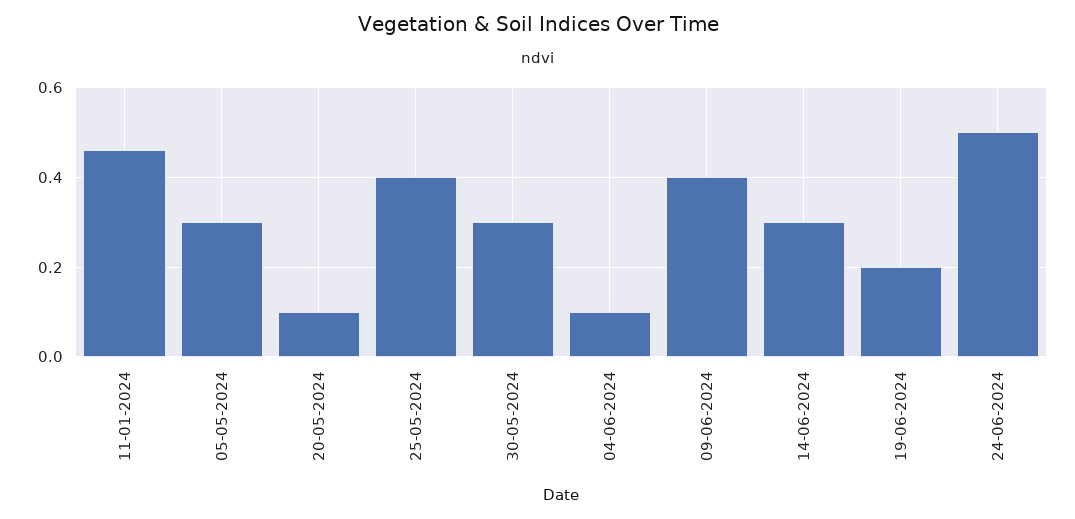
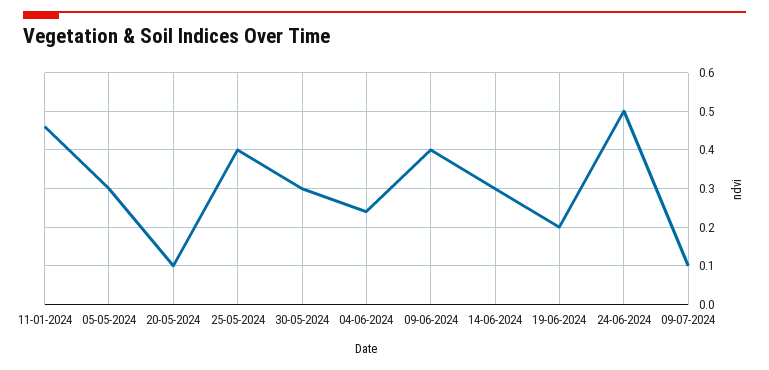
04-06-2024: 0.1 -> 0.25
09-07-2024: none -> 0.1

